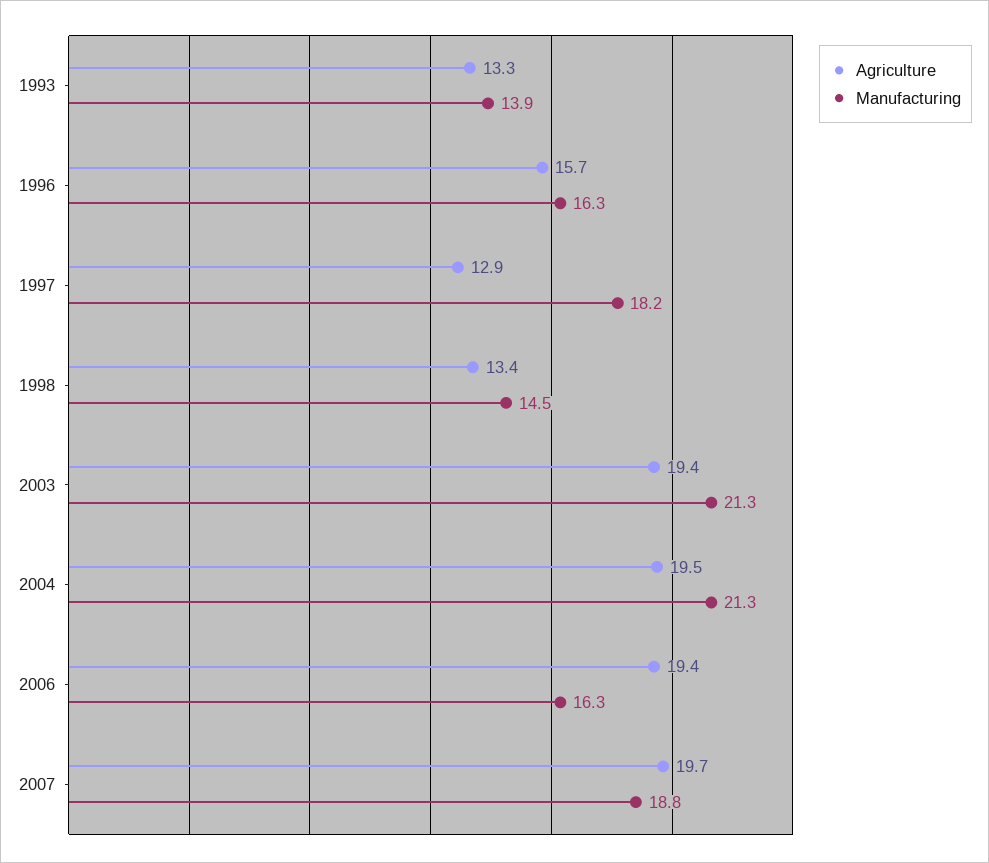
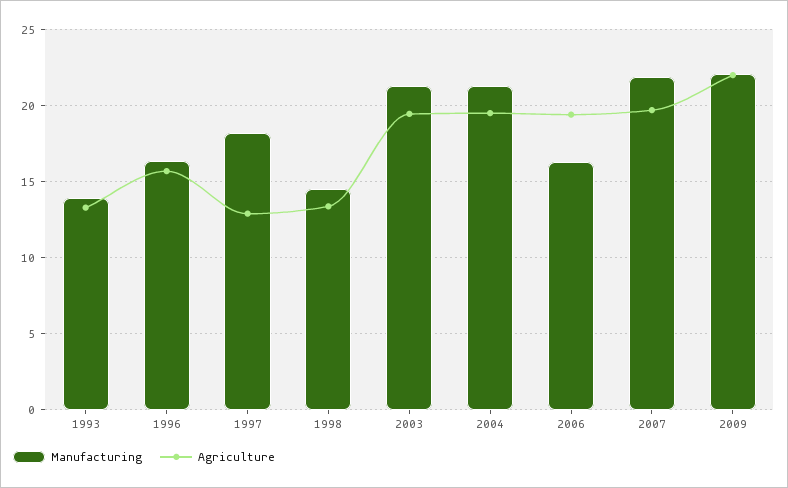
Manufacturing, 2007: 18.8 -> 22
Manufacturing, 2009: none -> 22
Agriculture, 2009: none -> 22

